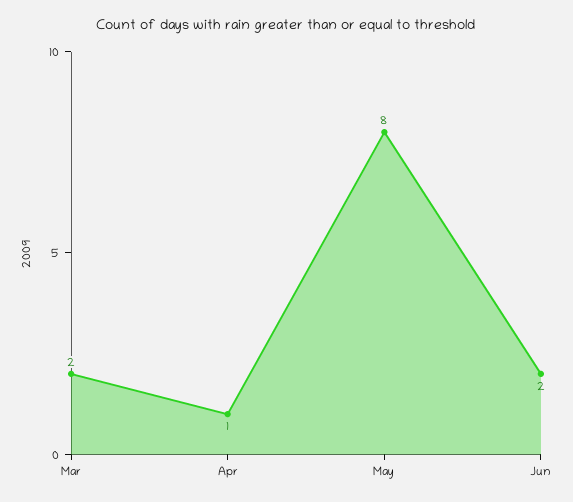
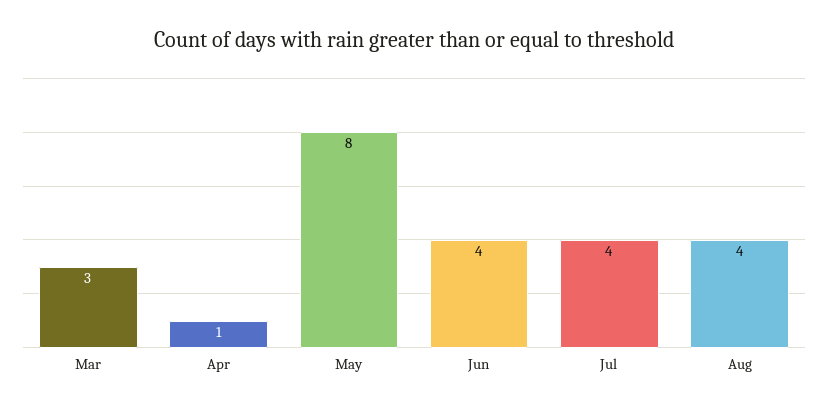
Mar: 2 -> 3
Jun: 2 -> 4
Jul: none -> 4
Aug: none -> 4

